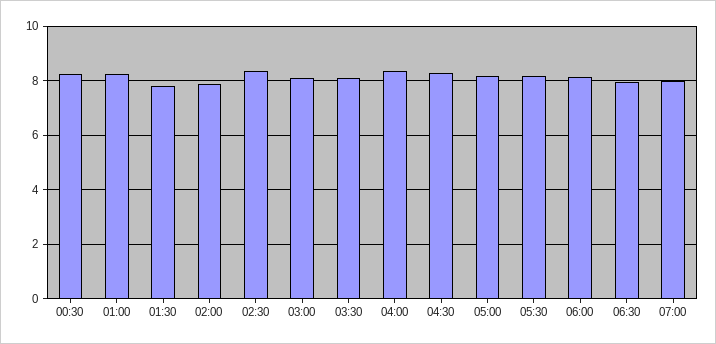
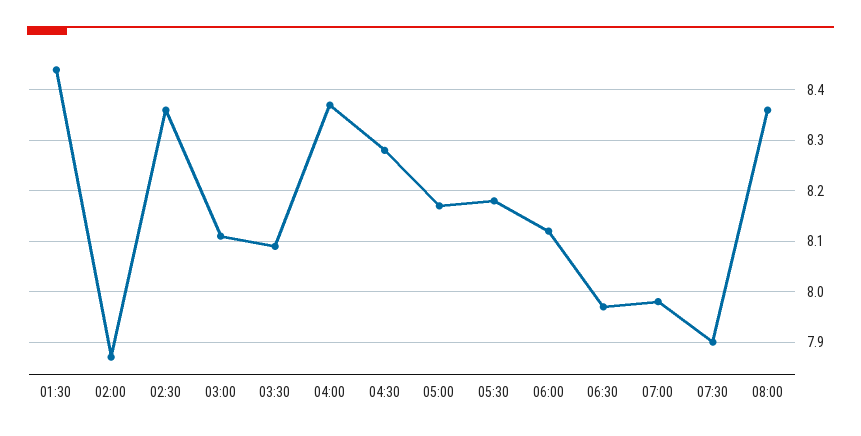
00:30: 8.25 -> none
01:00: 8.25 -> none
01:30: 7.75 -> 8.45
07:30: none -> 7.9
08:00: none -> 8.35

